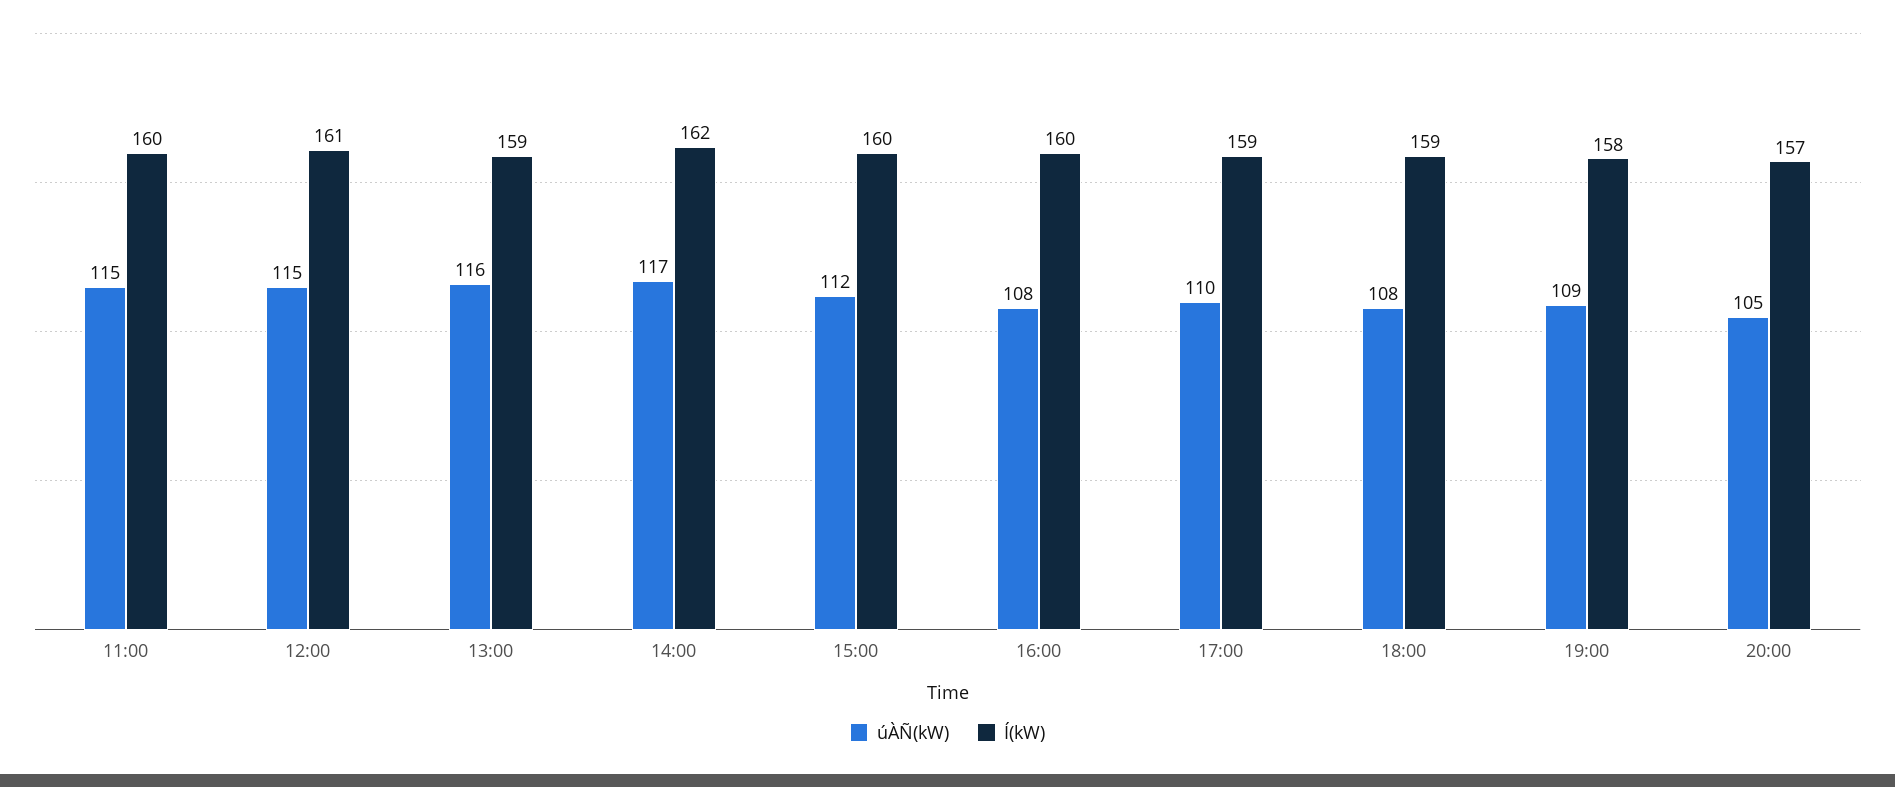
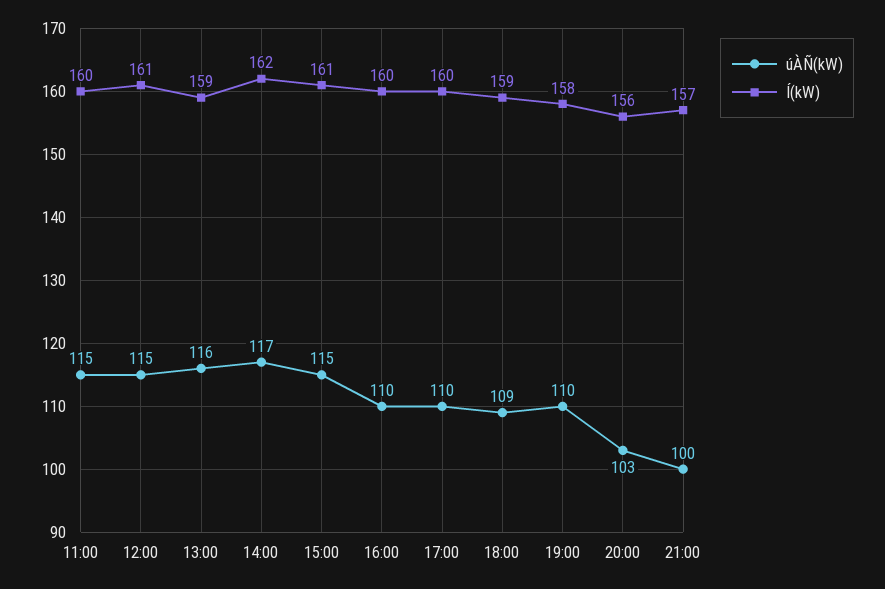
úÀÑ(kW), 15:00: 112 -> 115
Í(kW), 15:00: 160 -> 161
úÀÑ(kW), 16:00: 108 -> 110
Í(kW), 17:00: 159 -> 160
úÀÑ(kW), 18:00: 108 -> 109
úÀÑ(kW), 19:00: 109 -> 110
úÀÑ(kW), 20:00: 105 -> 103
Í(kW), 20:00: 157 -> 156
úÀÑ(kW), 21:00: none -> 100
Í(kW), 21:00: none -> 157

